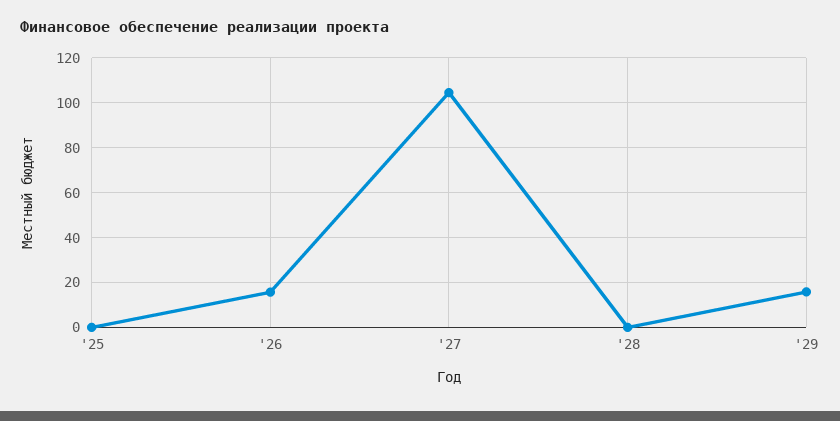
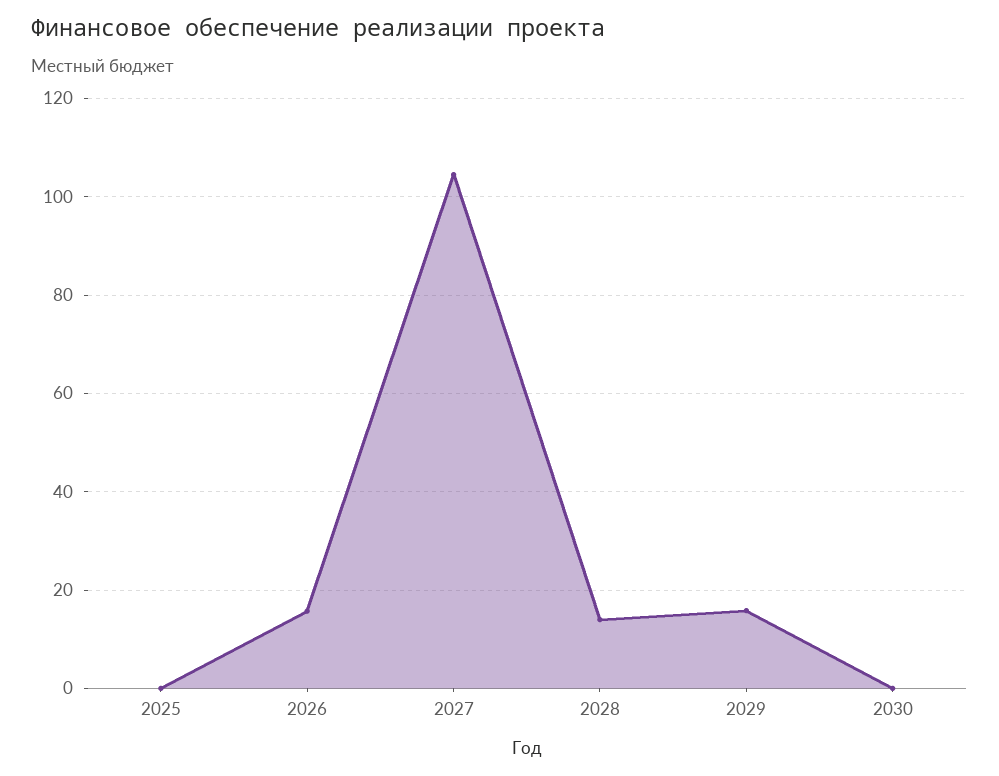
'28: 0 -> 14
2030: none -> 0

